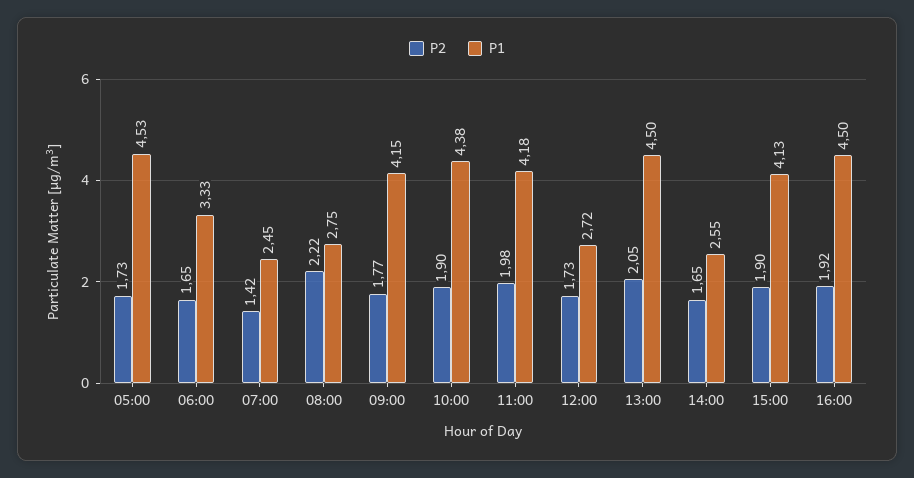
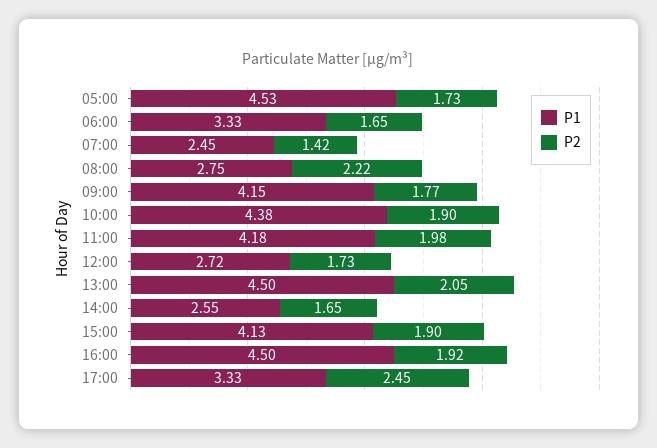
P1, 17:00: none -> 3.33
P2, 17:00: none -> 2.45

